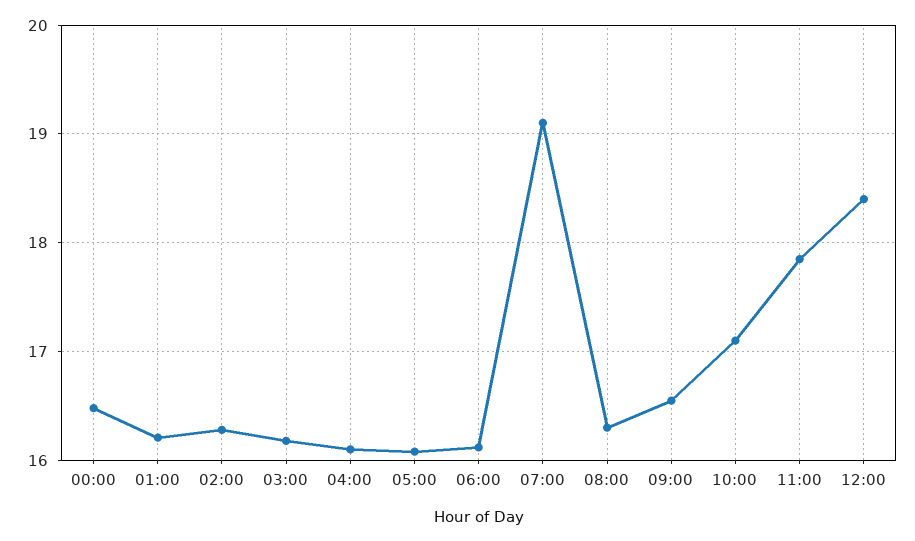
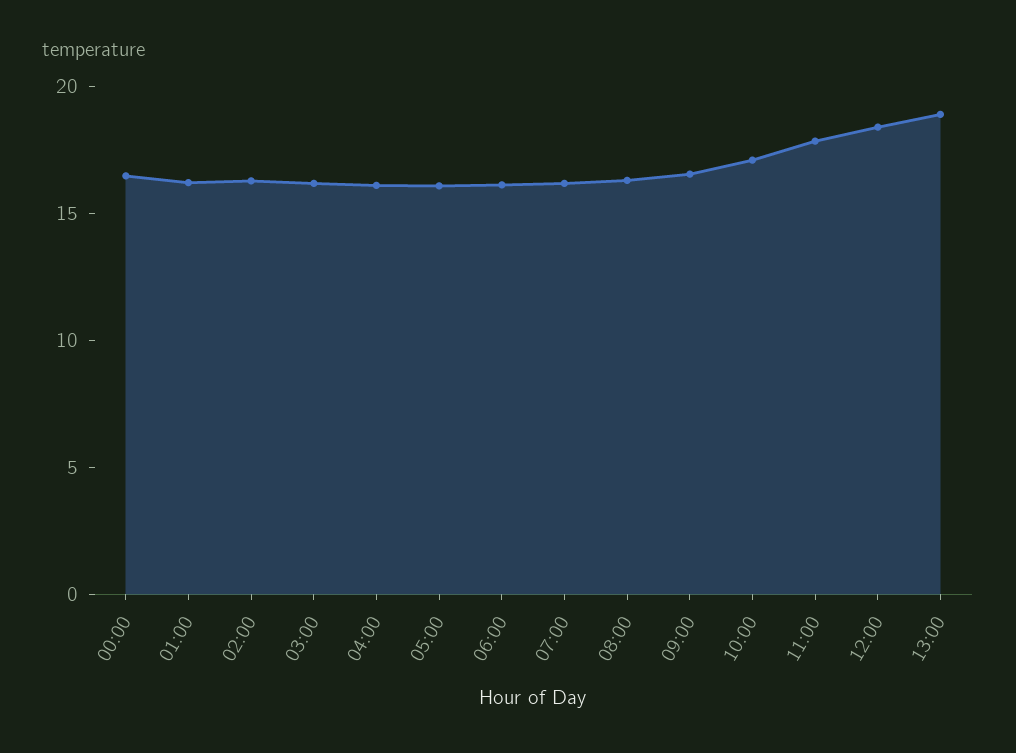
07:00: 19.1 -> 16
13:00: none -> 19

